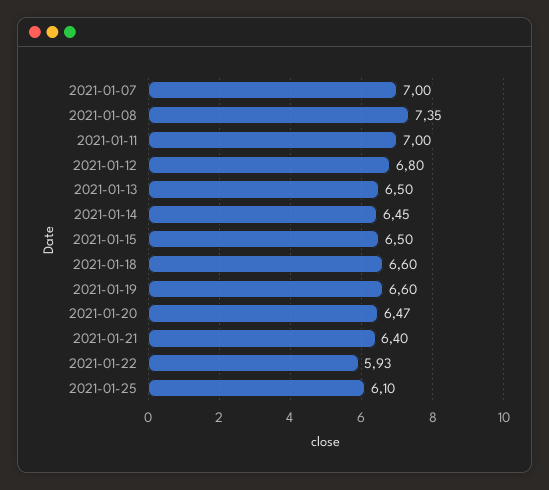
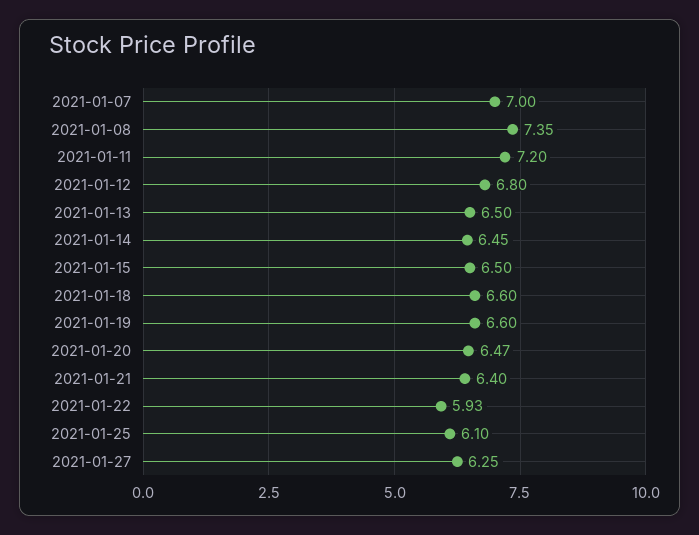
2021-01-11: 7 -> 7.2
2021-01-27: none -> 6.25

